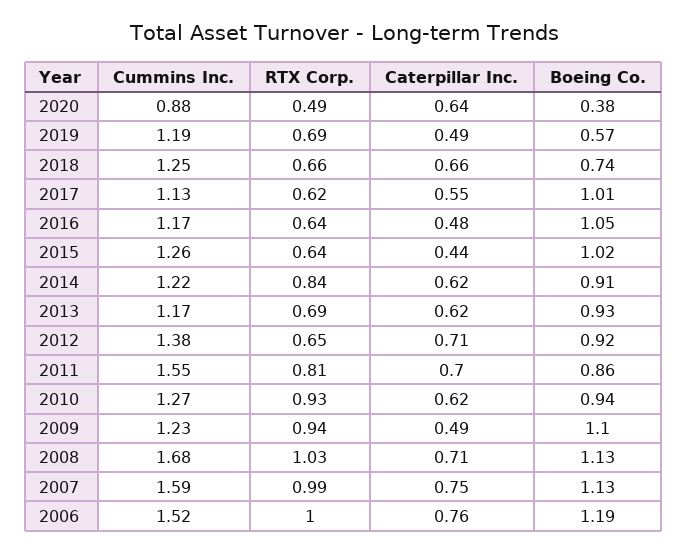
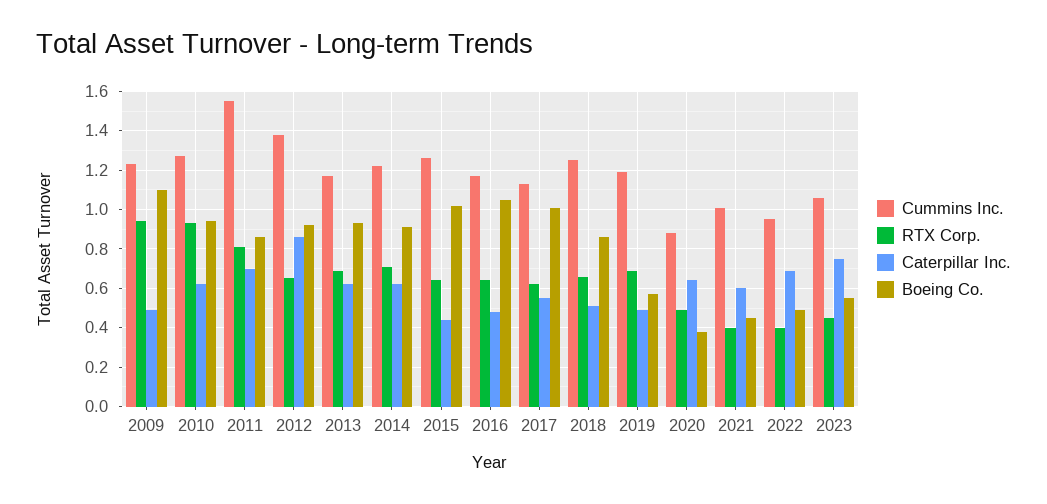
Caterpillar Inc., 2018: 0.66 -> 0.5
Boeing Co., 2018: 0.74 -> 0.85
RTX Corp., 2014: 0.84 -> 0.7
Caterpillar Inc., 2012: 0.71 -> 0.85
Cummins Inc., 2008: 1.68 -> none
RTX Corp., 2008: 1.03 -> none
Caterpillar Inc., 2008: 0.71 -> none
Boeing Co., 2008: 1.13 -> none
Cummins Inc., 2007: 1.59 -> none
RTX Corp., 2007: 0.99 -> none
Caterpillar Inc., 2007: 0.75 -> none
Boeing Co., 2007: 1.13 -> none
Cummins Inc., 2006: 1.52 -> none
RTX Corp., 2006: 1 -> none
Caterpillar Inc., 2006: 0.76 -> none
Boeing Co., 2006: 1.19 -> none
Cummins Inc., 2021: none -> 1
RTX Corp., 2021: none -> 0.4
Caterpillar Inc., 2021: none -> 0.6
Boeing Co., 2021: none -> 0.45
Cummins Inc., 2022: none -> 0.95
RTX Corp., 2022: none -> 0.4
Caterpillar Inc., 2022: none -> 0.7
Boeing Co., 2022: none -> 0.5
Cummins Inc., 2023: none -> 1.05
RTX Corp., 2023: none -> 0.45
Caterpillar Inc., 2023: none -> 0.75
Boeing Co., 2023: none -> 0.55

